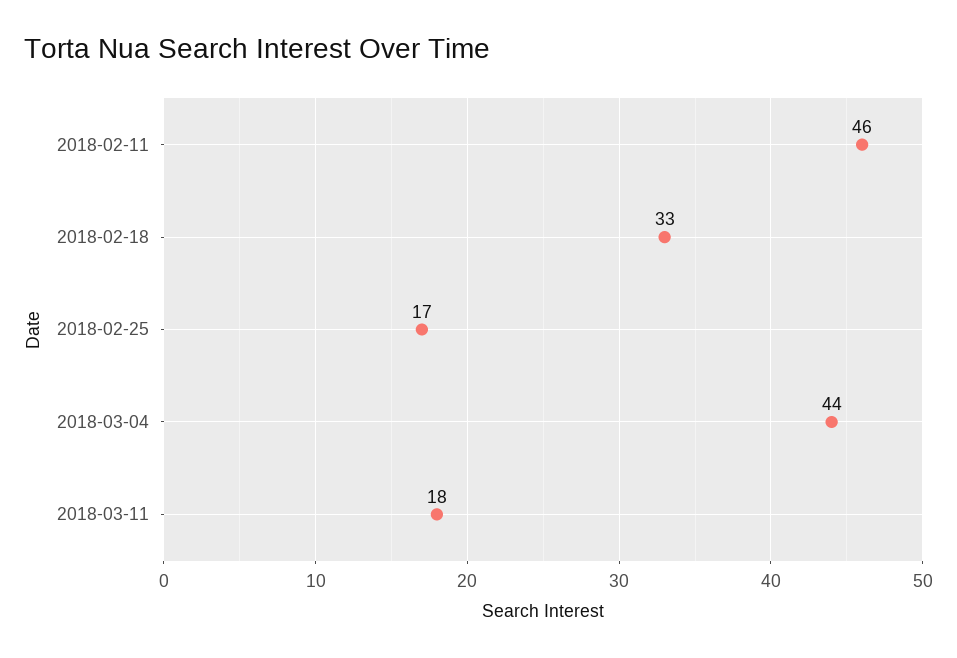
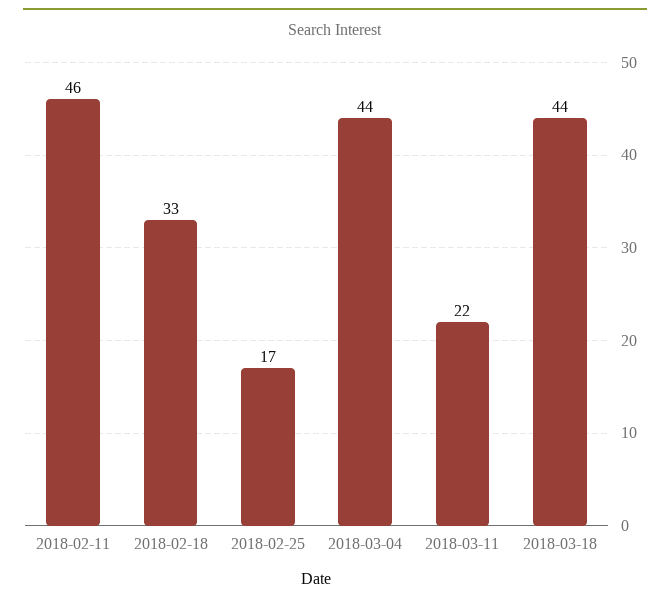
2018-03-11: 18 -> 22
2018-03-18: none -> 44

